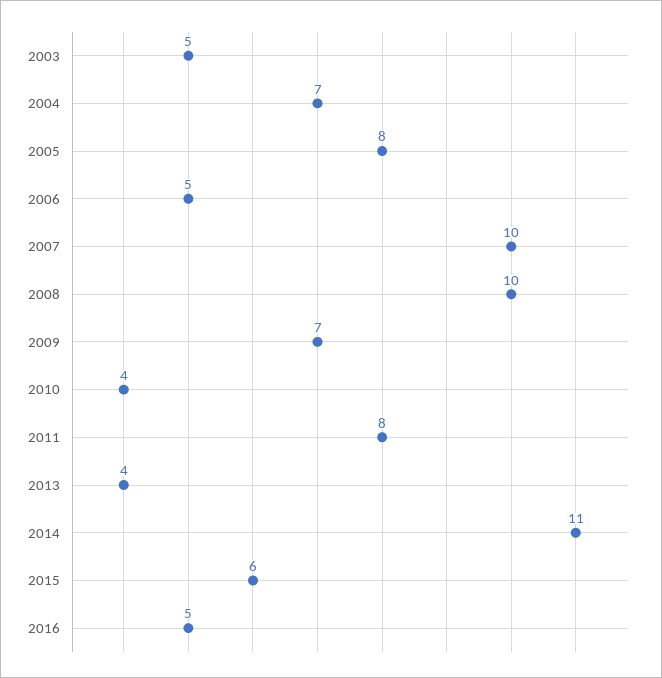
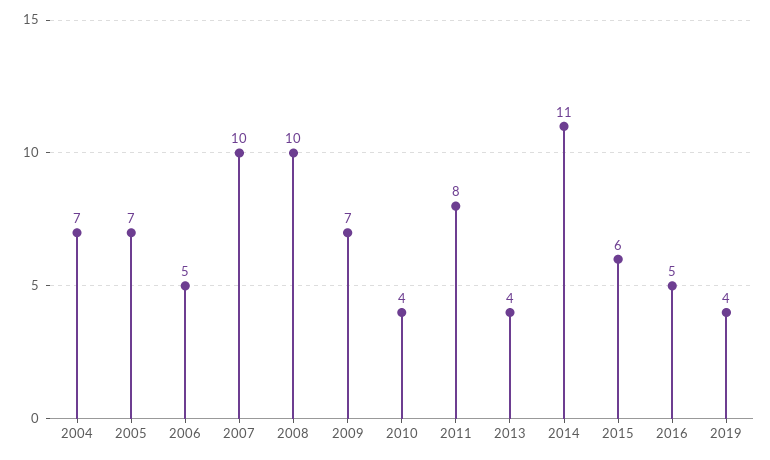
2003: 5 -> none
2005: 8 -> 7
2019: none -> 4

